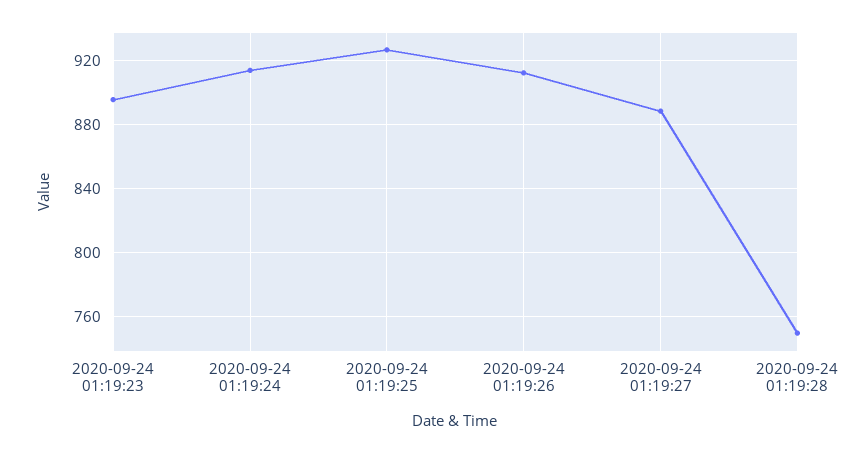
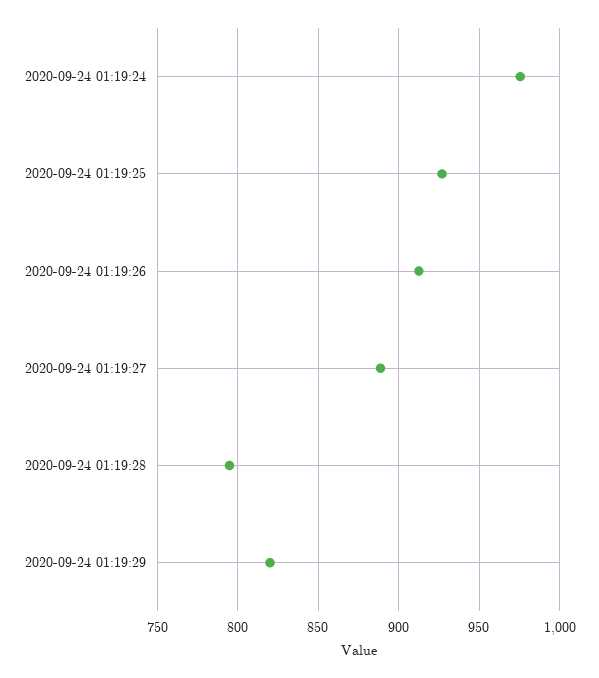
2020-09-24 01:19:23: 895 -> none
2020-09-24 01:19:24: 915 -> 975
2020-09-24 01:19:28: 750 -> 795
2020-09-24 01:19:29: none -> 820

